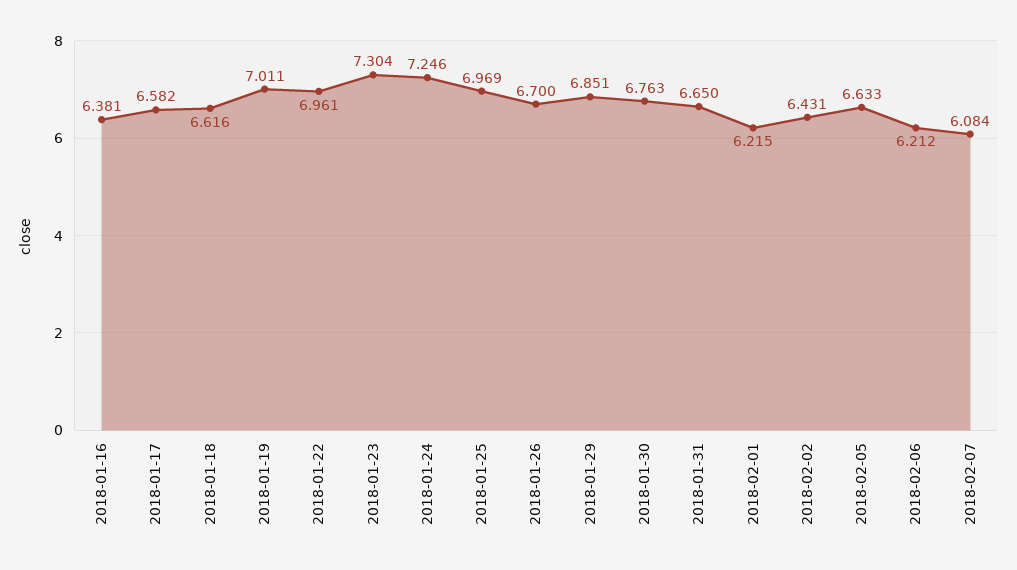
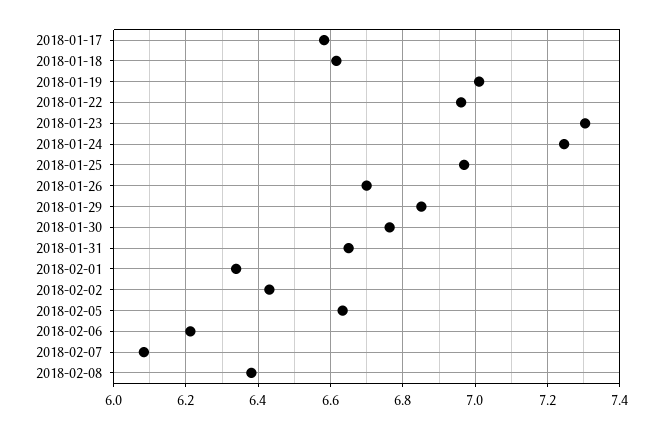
2018-01-16: 6.381 -> none
2018-02-01: 6.215 -> 6.34
2018-02-08: none -> 6.38

